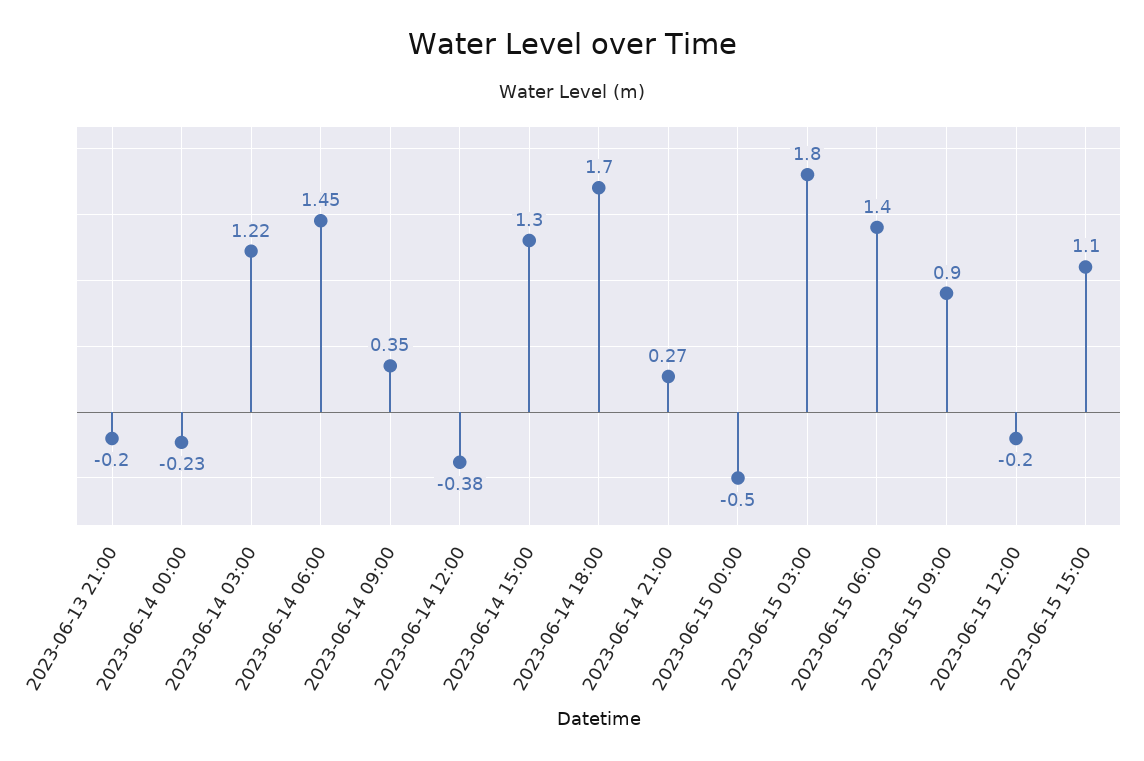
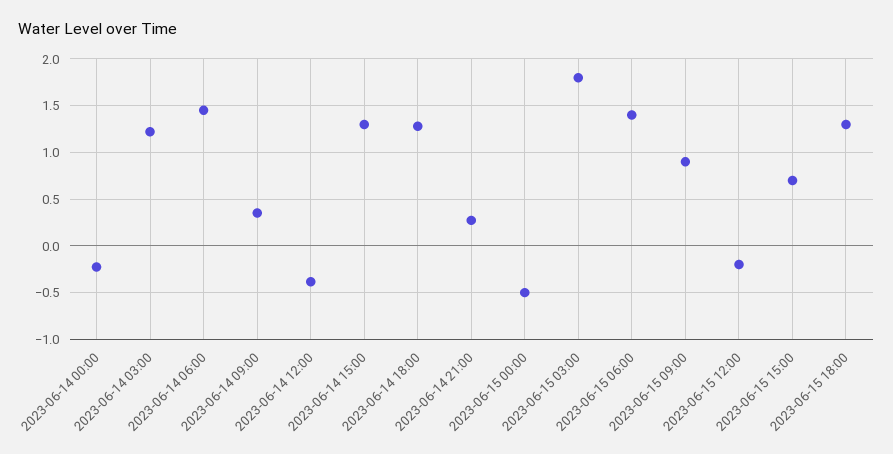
2023-06-13 21:00: -0.2 -> none
2023-06-14 18:00: 1.7 -> 1.3
2023-06-15 15:00: 1.1 -> 0.7
2023-06-15 18:00: none -> 1.3

